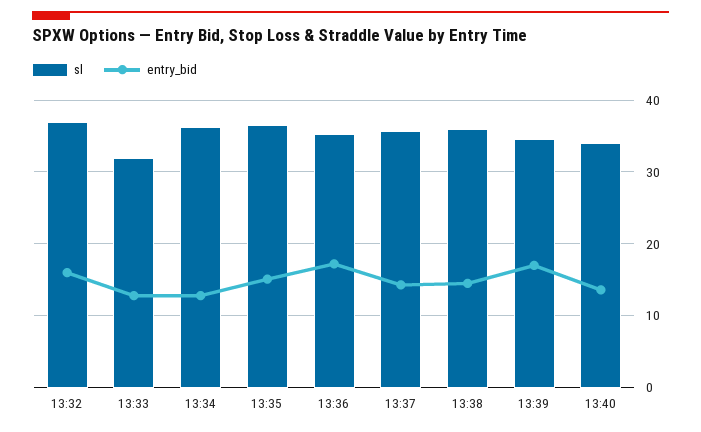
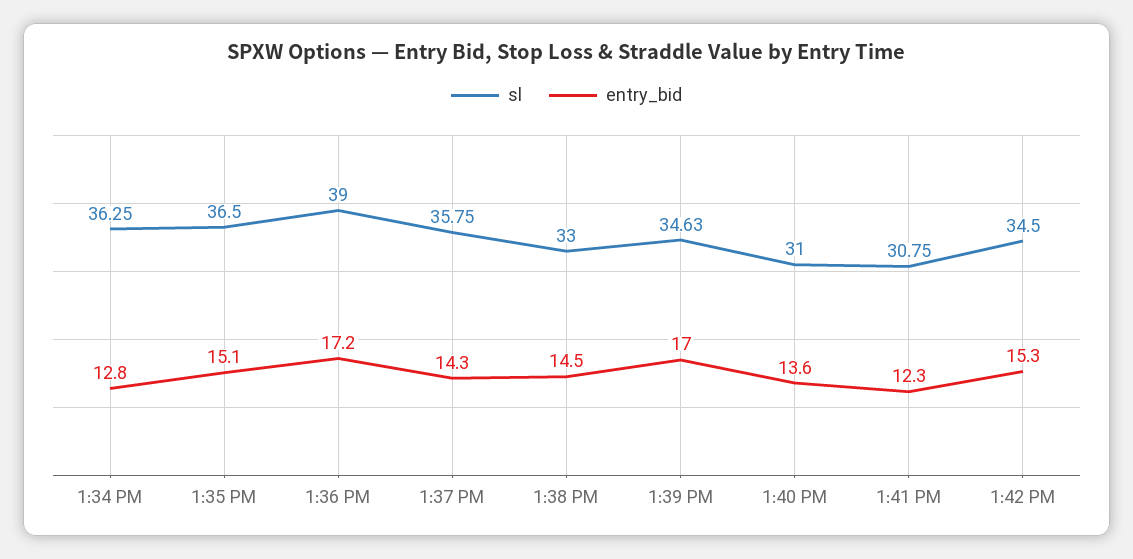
sl, 13:32: 37 -> none
entry_bid, 13:32: 16 -> none
sl, 13:33: 32 -> none
entry_bid, 13:33: 13 -> none
sl, 13:36: 35 -> 39
sl, 13:38: 36 -> 33
sl, 13:40: 34 -> 31
sl, 1:41 PM: none -> 30.75
entry_bid, 1:41 PM: none -> 12.3
sl, 1:42 PM: none -> 34.5
entry_bid, 1:42 PM: none -> 15.3

